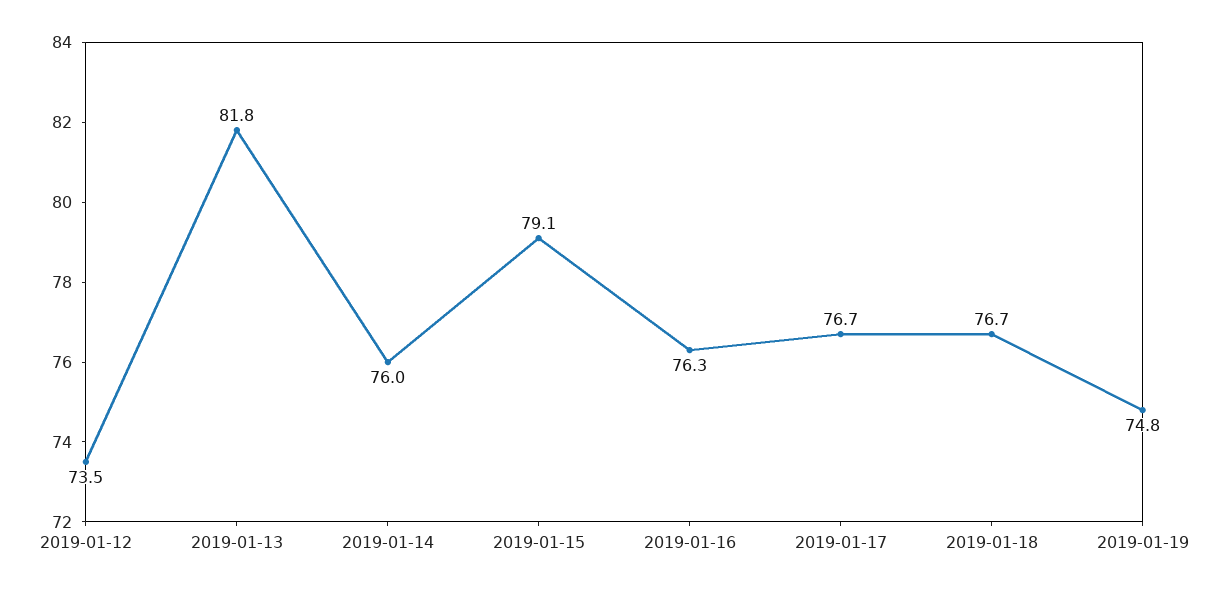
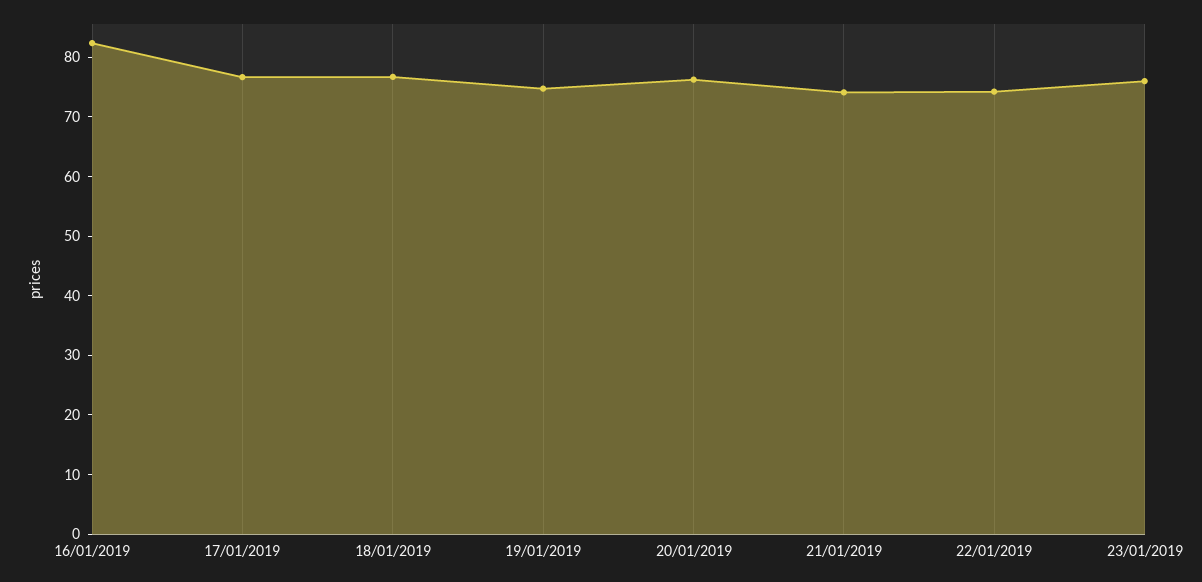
2019-01-12: 73.5 -> none
2019-01-13: 81.8 -> none
2019-01-14: 76 -> none
2019-01-15: 79.1 -> none
2019-01-16: 76.3 -> 82
20/01/2019: none -> 76
21/01/2019: none -> 74
22/01/2019: none -> 74
23/01/2019: none -> 76

